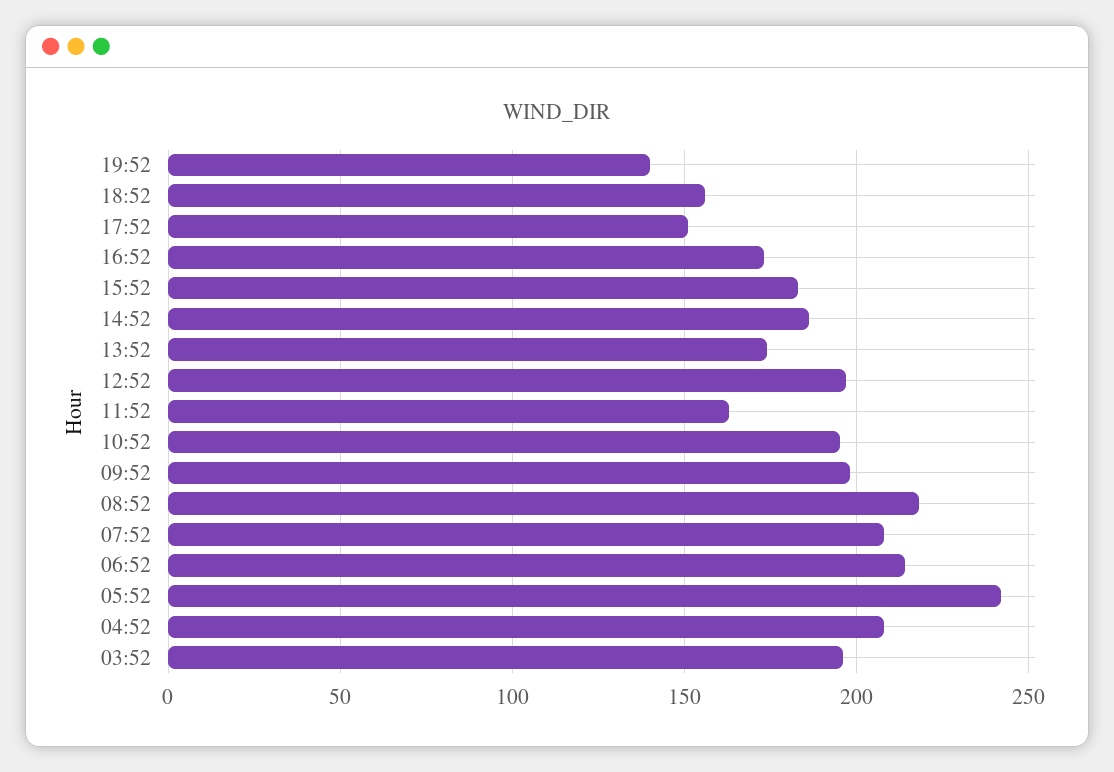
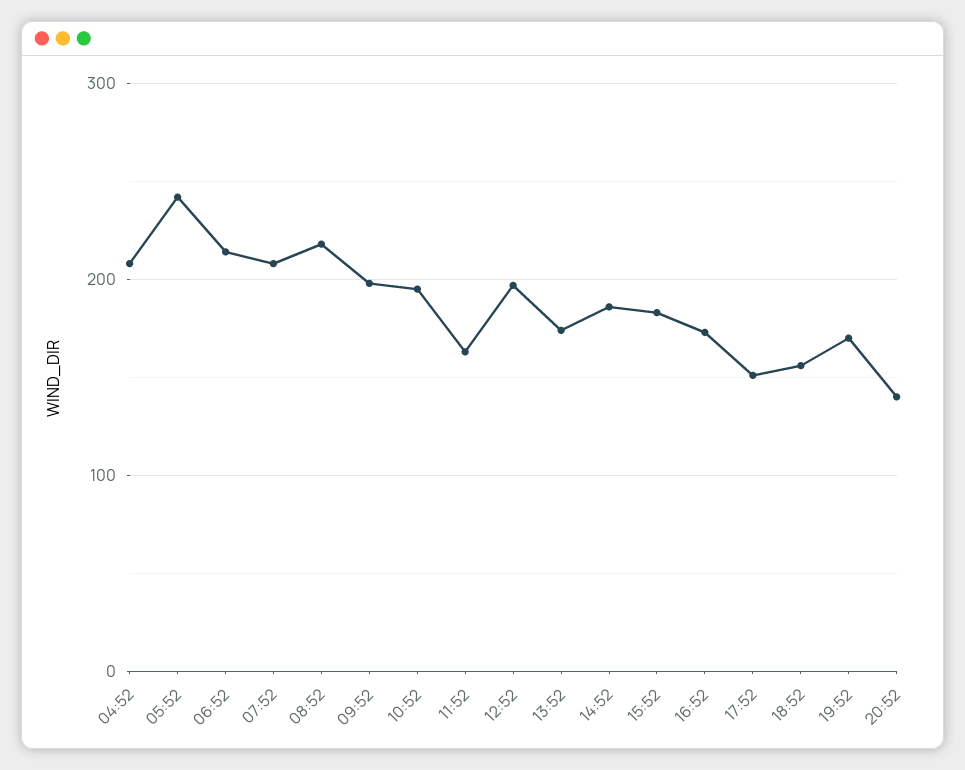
19:52: 140 -> 170
03:52: 195 -> none
20:52: none -> 140

